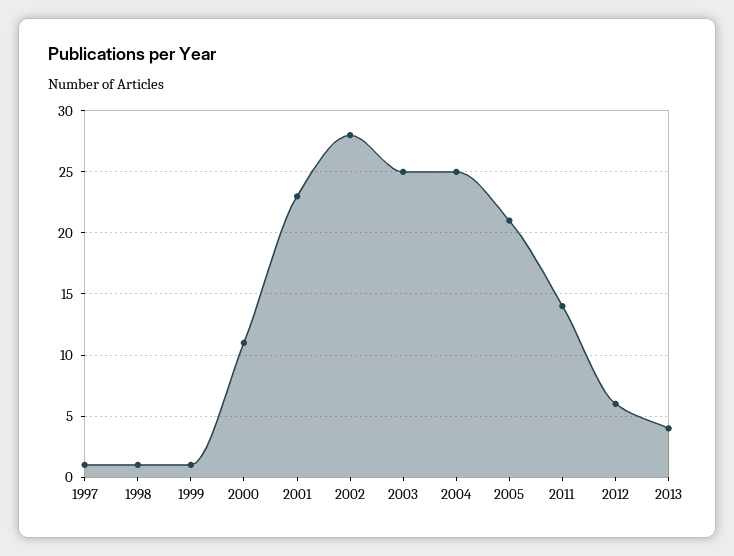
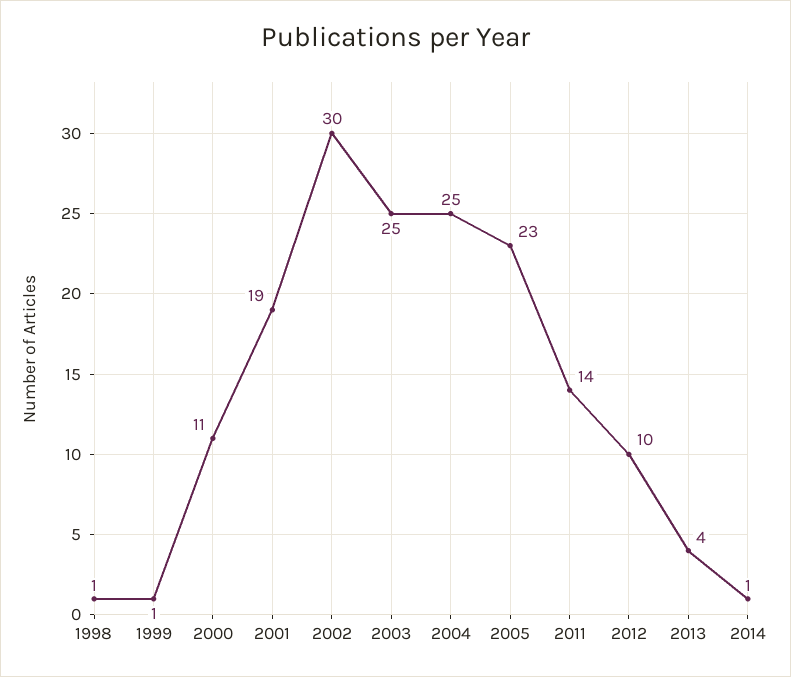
1997: 1 -> none
2001: 23 -> 19
2002: 28 -> 30
2005: 21 -> 23
2012: 6 -> 10
2014: none -> 1

